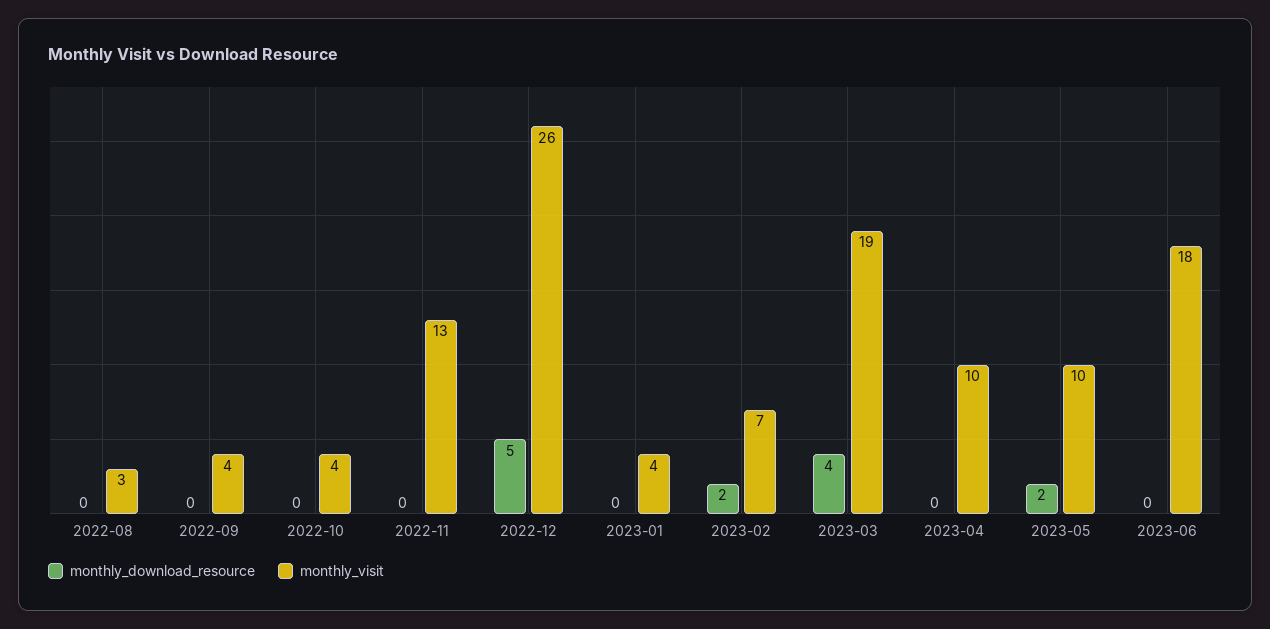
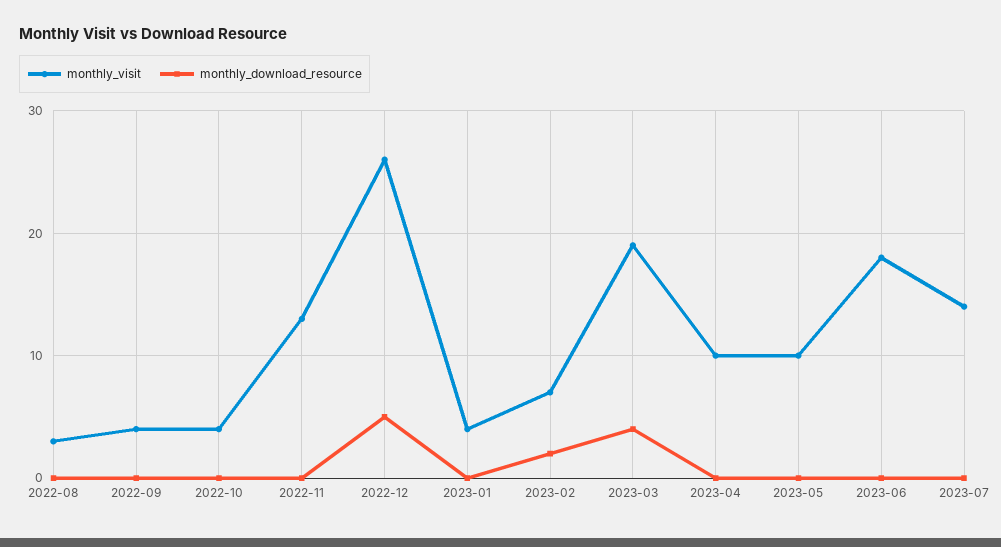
monthly_download_resource, 2023-05: 2 -> 0
monthly_visit, 2023-07: none -> 14
monthly_download_resource, 2023-07: none -> 0

